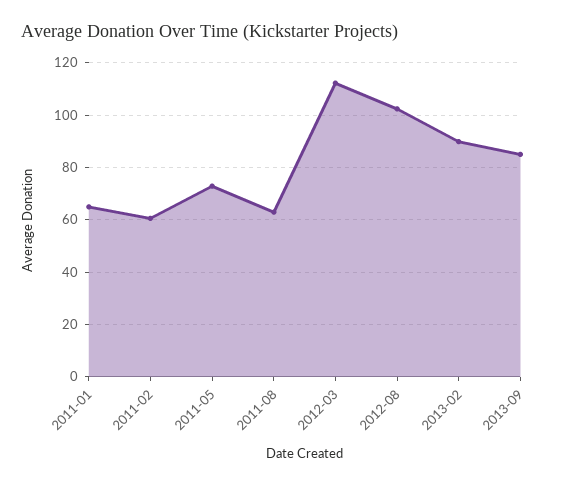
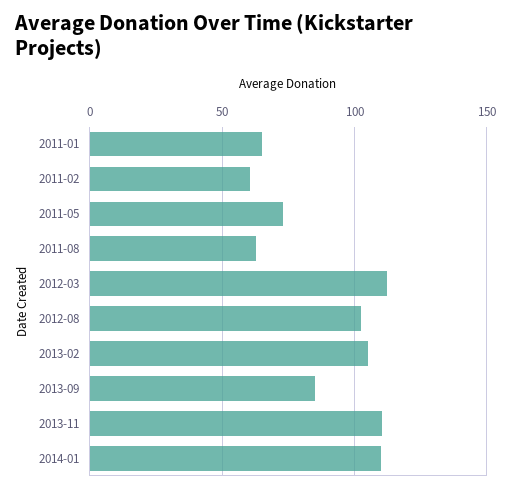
2013-02: 90 -> 105
2013-11: none -> 110
2014-01: none -> 110

